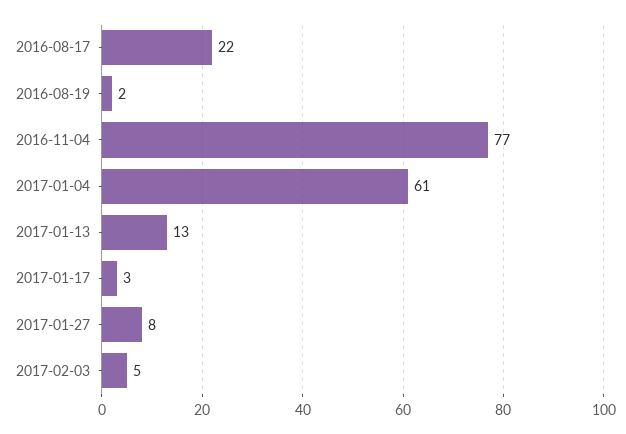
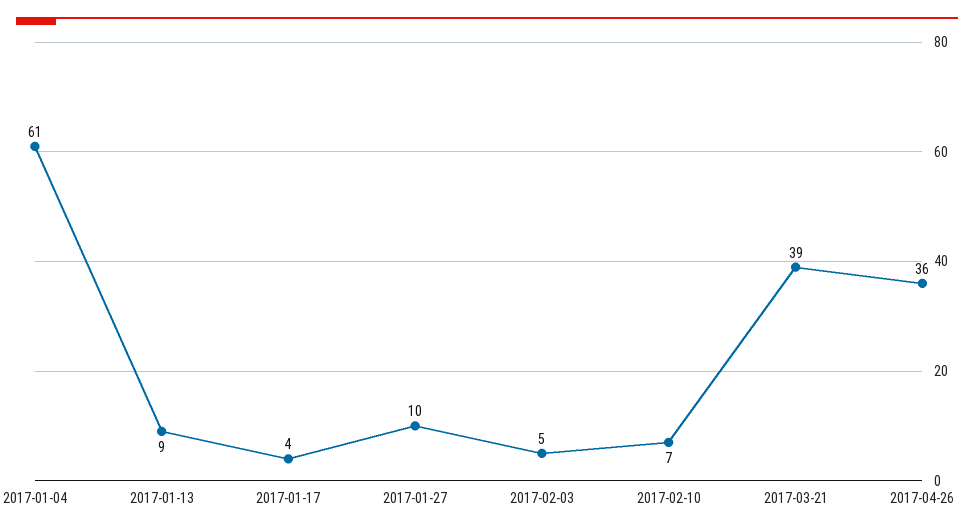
2016-08-17: 22 -> none
2016-08-19: 2 -> none
2016-11-04: 77 -> none
2017-01-13: 13 -> 9
2017-01-17: 3 -> 4
2017-01-27: 8 -> 10
2017-02-10: none -> 7
2017-03-21: none -> 39
2017-04-26: none -> 36

